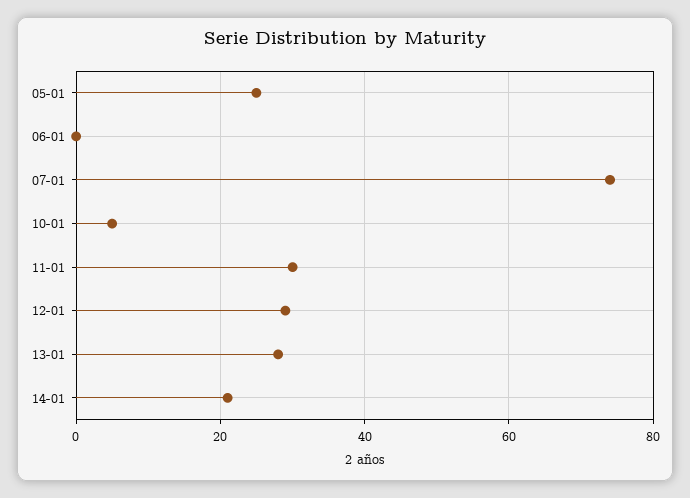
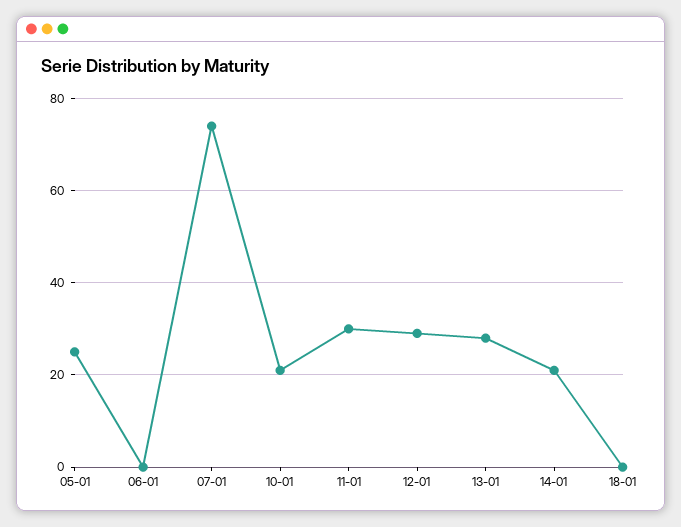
10-01: 5 -> 20
18-01: none -> 0

